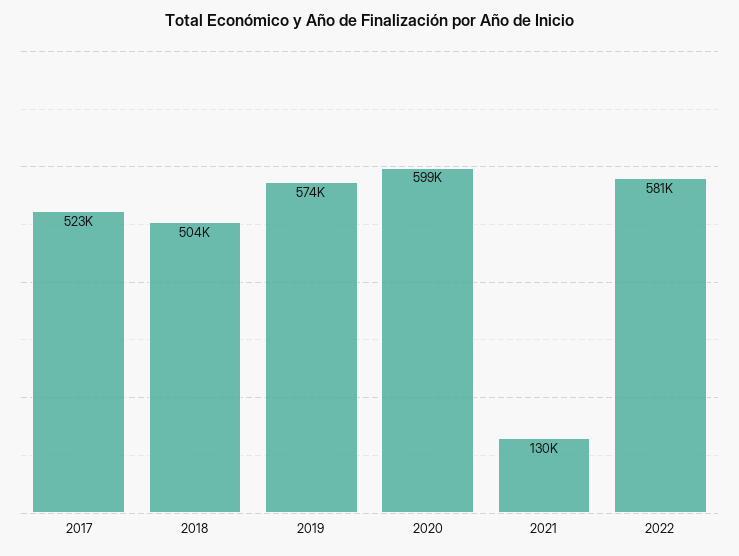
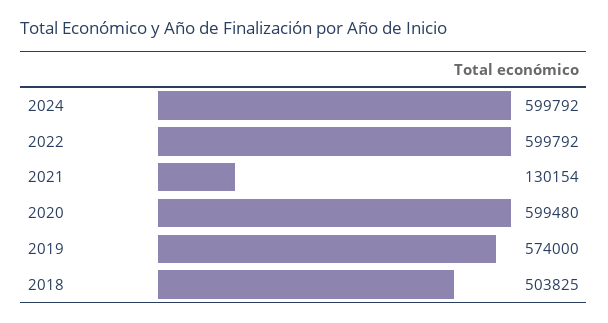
2017: 523000 -> none
2022: 581000 -> 599792
2024: none -> 599792

